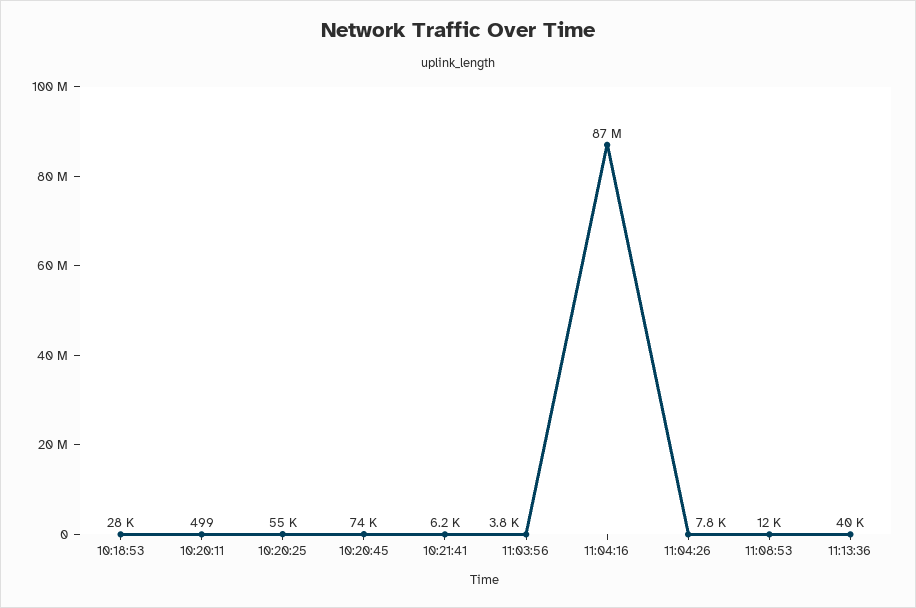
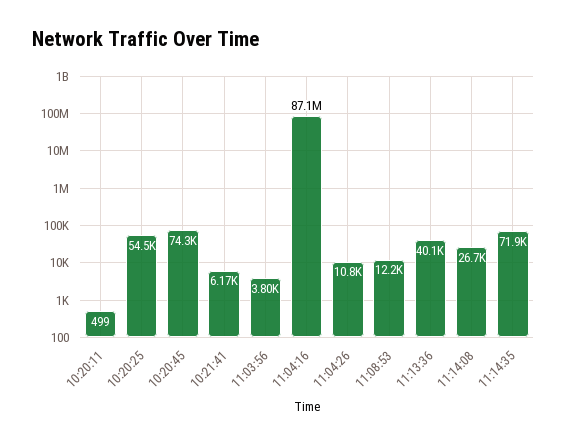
10:18:53: 28000 -> none
11:04:26: 7800 -> 10800
11:14:08: none -> 26700
11:14:35: none -> 71900

